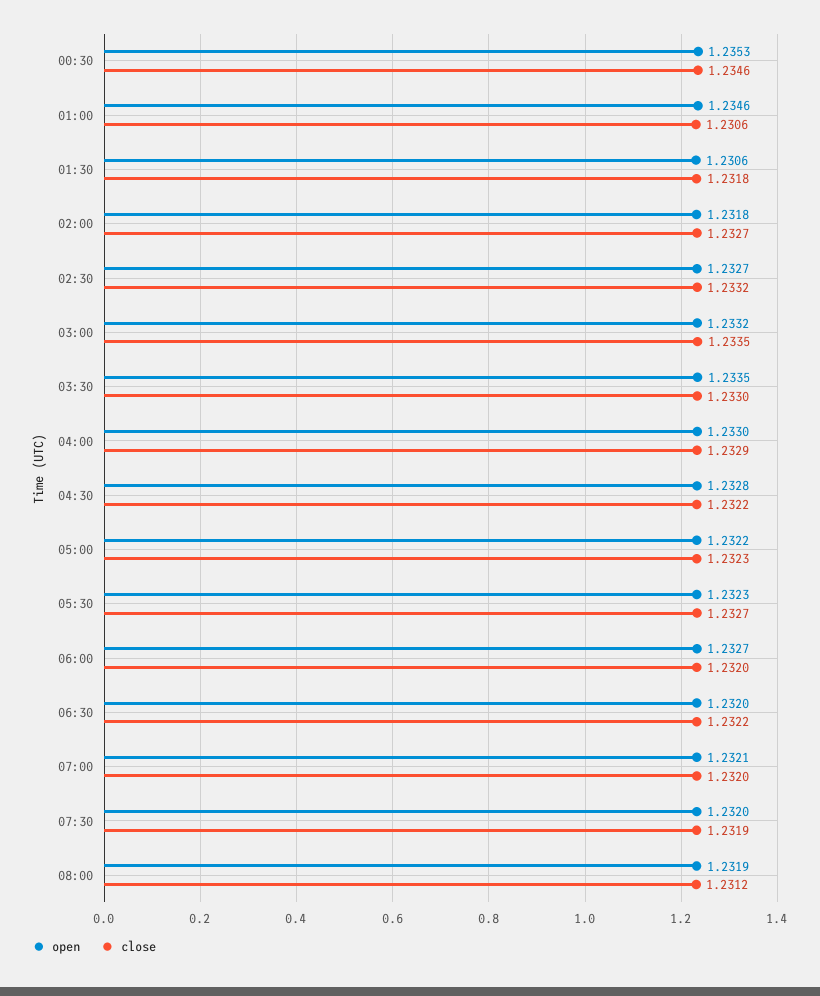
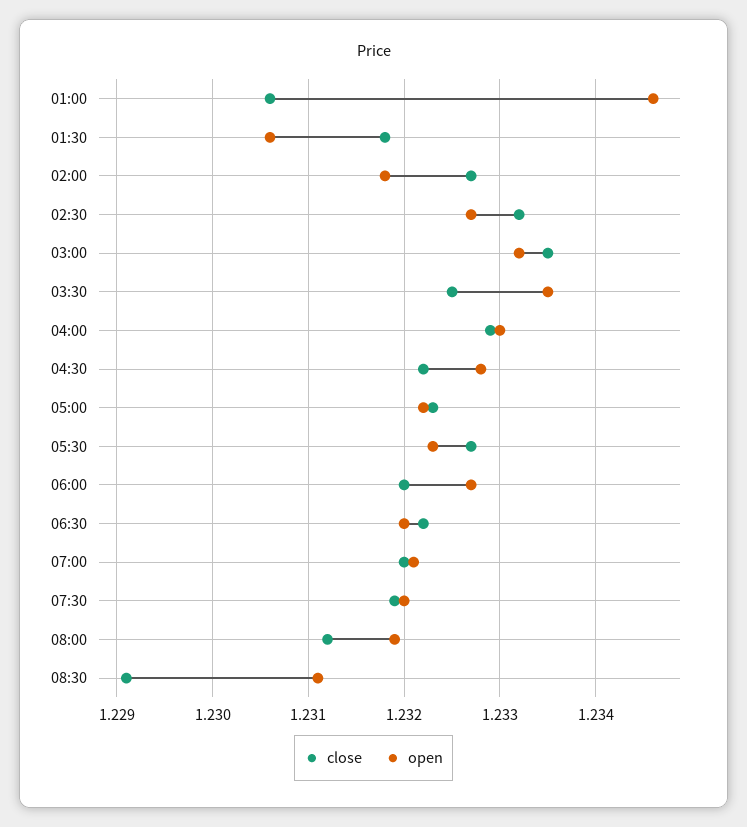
open, 00:30: 1.2353 -> none
close, 00:30: 1.2346 -> none
close, 03:30: 1.233 -> 1.2325
close, 08:30: none -> 1.2291
open, 08:30: none -> 1.2311

